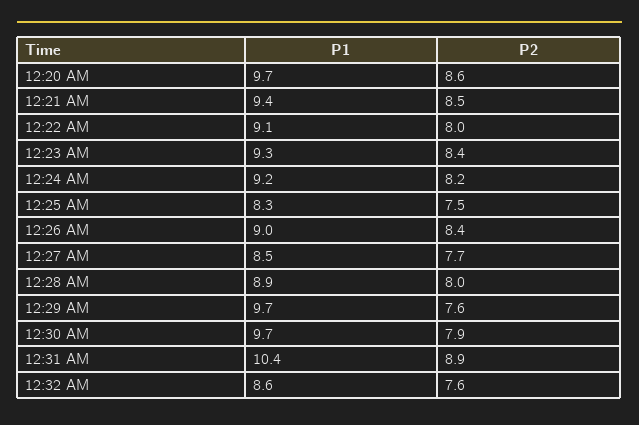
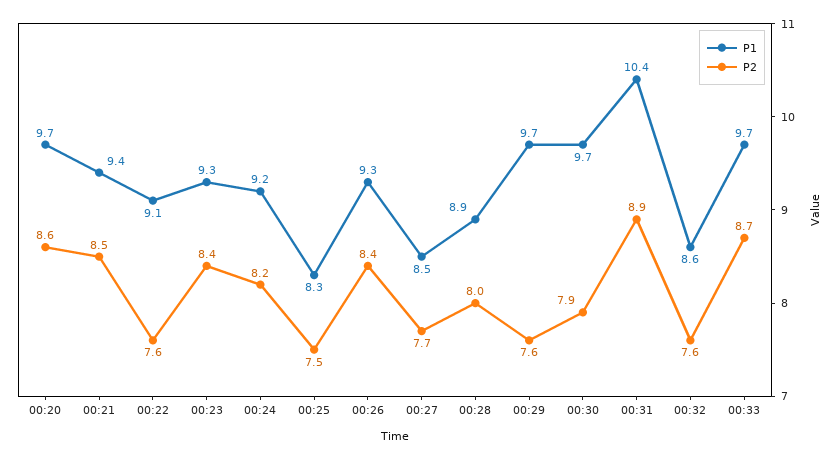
P2, 12:22 AM: 8 -> 7.6
P1, 12:26 AM: 9 -> 9.3
P1, 00:33: none -> 9.7
P2, 00:33: none -> 8.7

